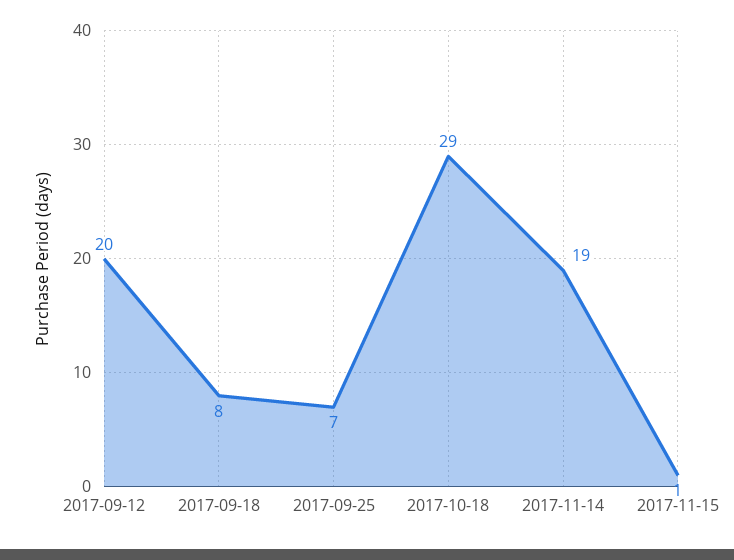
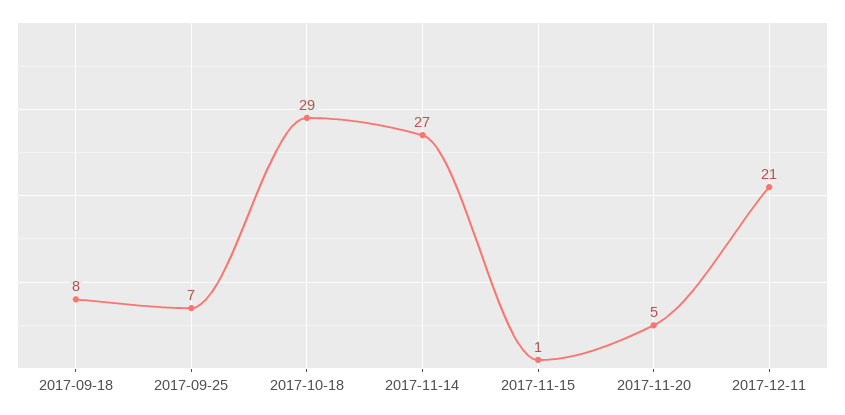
2017-09-12: 20 -> none
2017-11-14: 19 -> 27
2017-11-20: none -> 5
2017-12-11: none -> 21

